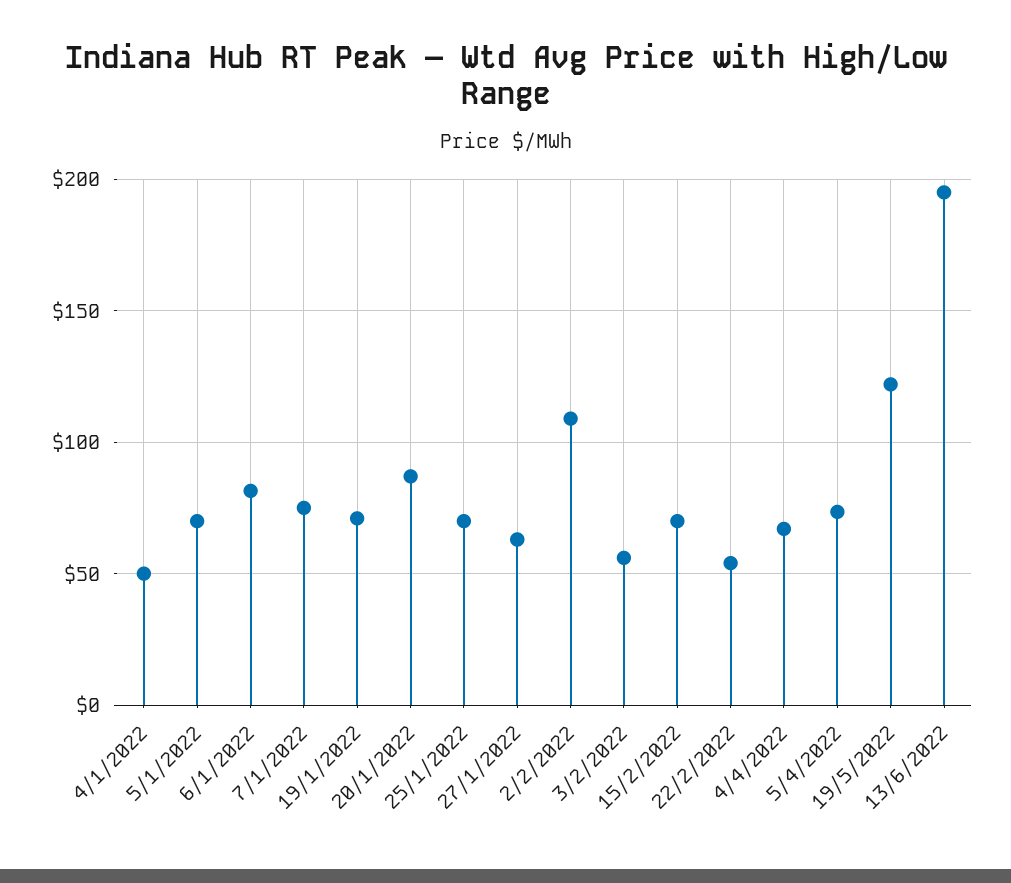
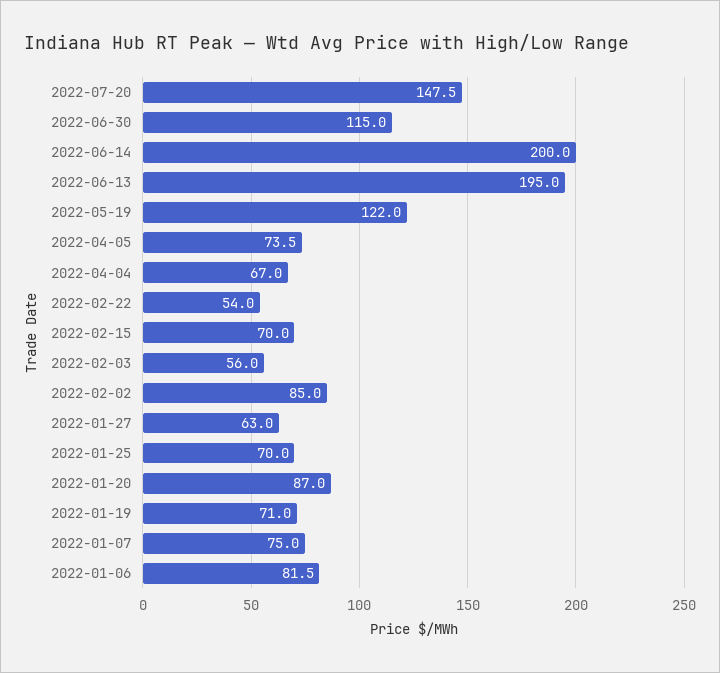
4/1/2022: 50 -> none
5/1/2022: 70 -> none
2/2/2022: 110 -> 85
2022-07-20: none -> 147.5
2022-06-30: none -> 115
2022-06-14: none -> 200

